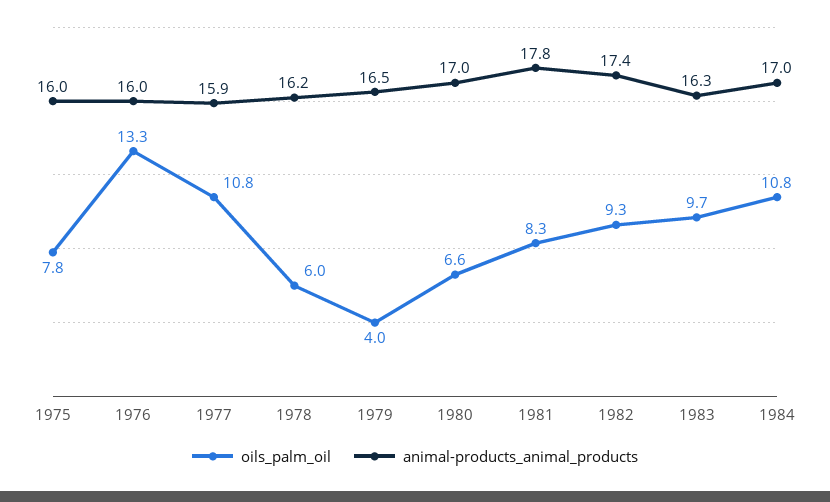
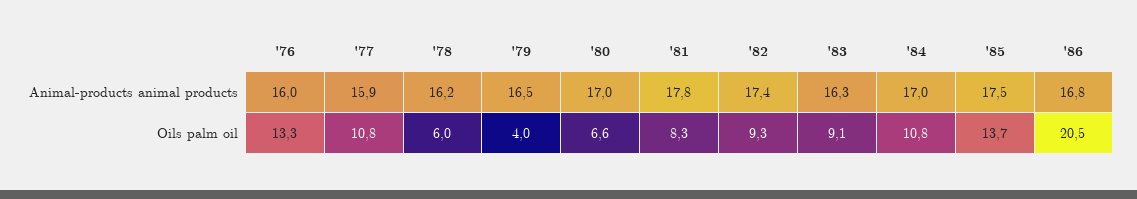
oils_palm_oil, 1975: 7.8 -> none
animal-products_animal_products, 1975: 16 -> none
oils_palm_oil, 1983: 9.7 -> 9.1
animal-products_animal_products, '85: none -> 17.5
animal-products_animal_products, '86: none -> 16.8
oils_palm_oil, '85: none -> 13.7
oils_palm_oil, '86: none -> 20.5

